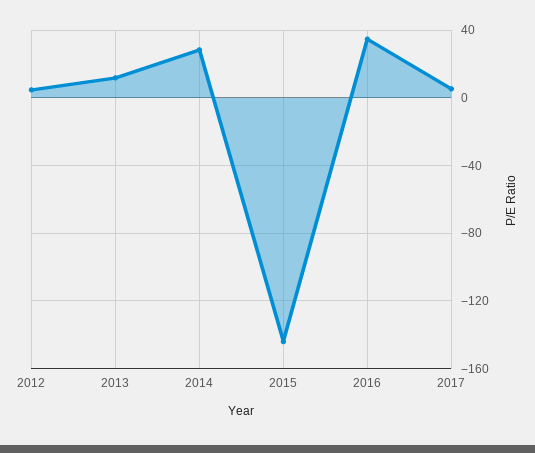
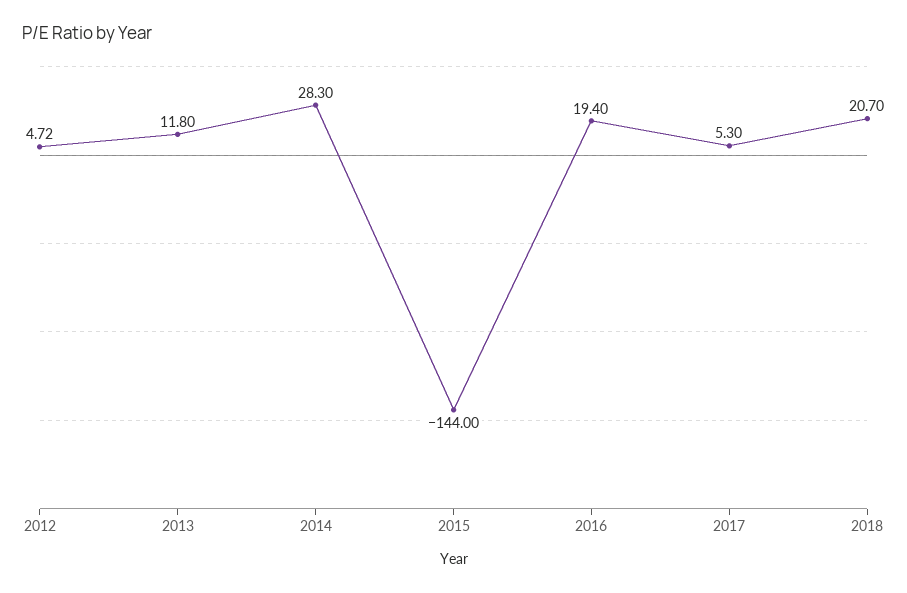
2016: 35 -> 19.4
2018: none -> 20.7

